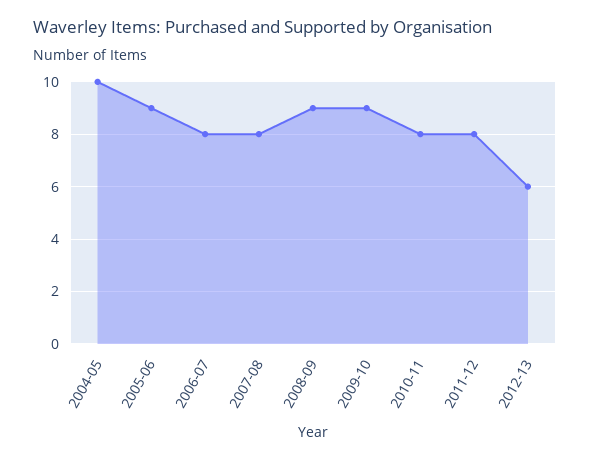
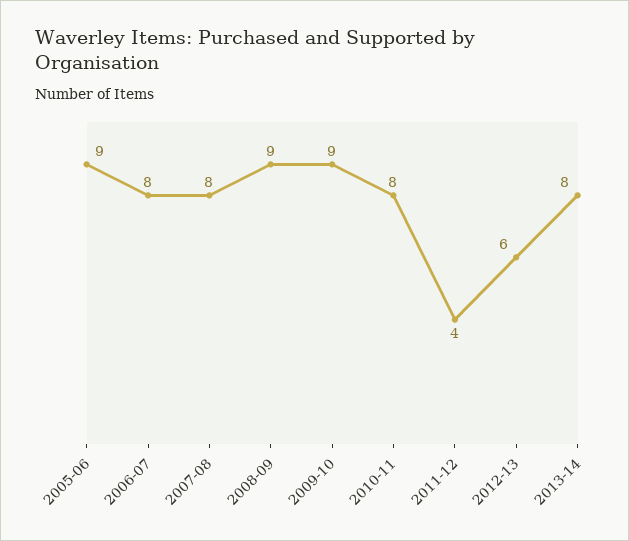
2004-05: 10 -> none
2011-12: 8 -> 4
2013-14: none -> 8

